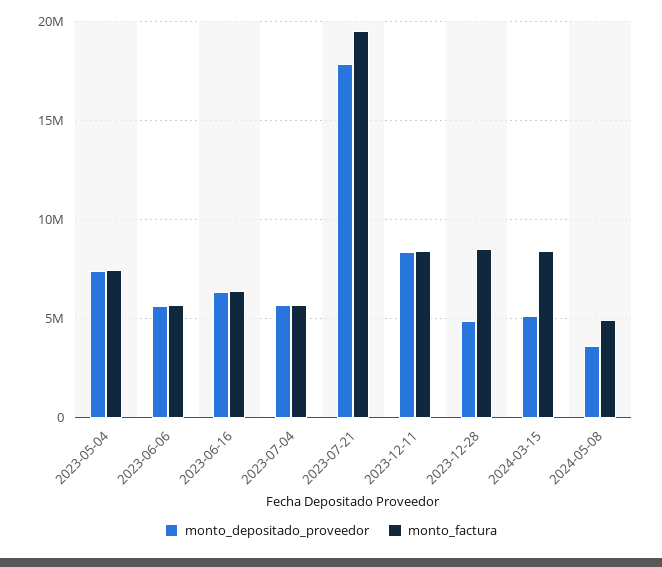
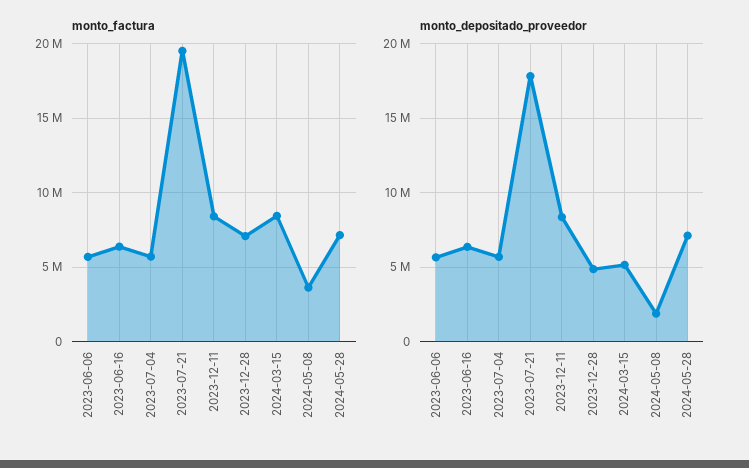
monto_depositado_proveedor, 2023-05-04: 7500000 -> none
monto_factura, 2023-05-04: 7500000 -> none
monto_factura, 2023-12-28: 8500000 -> 7000000
monto_depositado_proveedor, 2024-05-08: 3500000 -> 2000000
monto_factura, 2024-05-08: 5000000 -> 3500000
monto_factura, 2024-05-28: none -> 7000000
monto_depositado_proveedor, 2024-05-28: none -> 7000000

